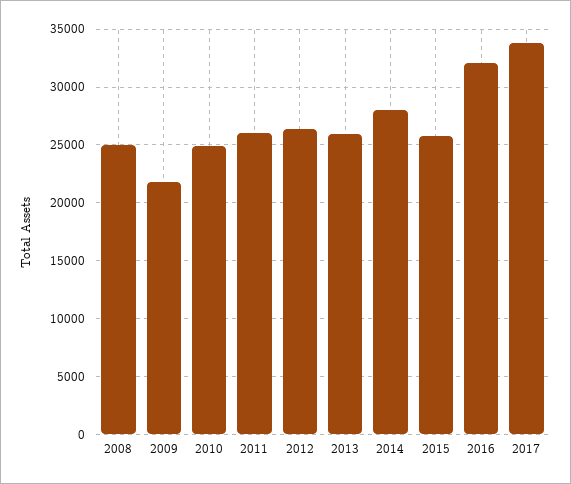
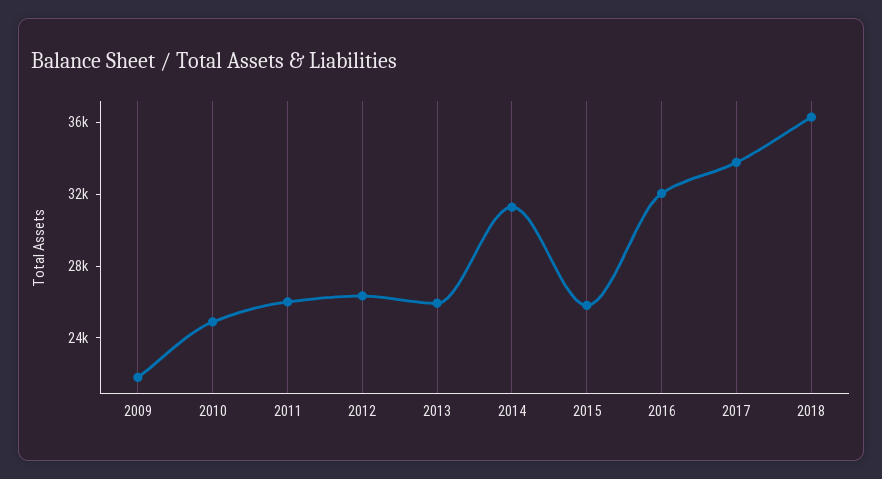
2008: 25000 -> none
2014: 28000 -> 31000
2018: none -> 36000

